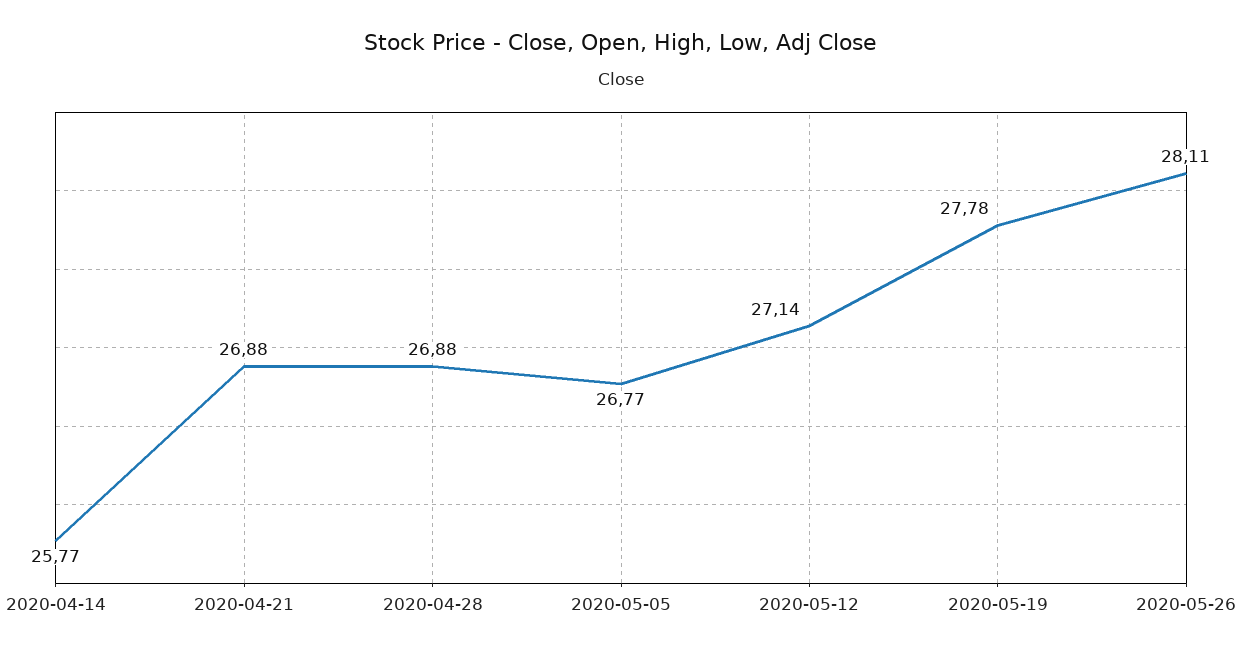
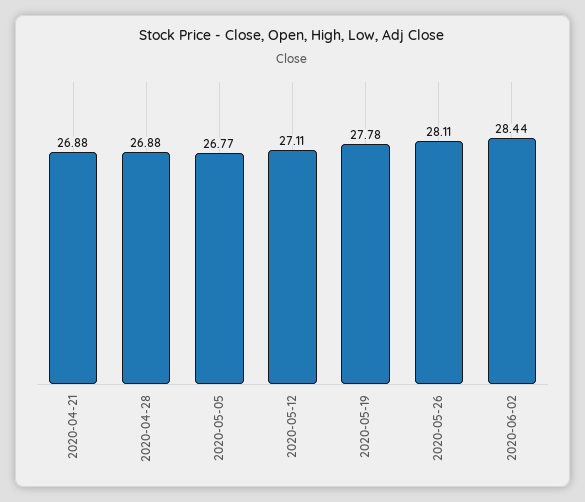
2020-04-14: 25.77 -> none
2020-05-12: 27.14 -> 27.11
2020-06-02: none -> 28.44

